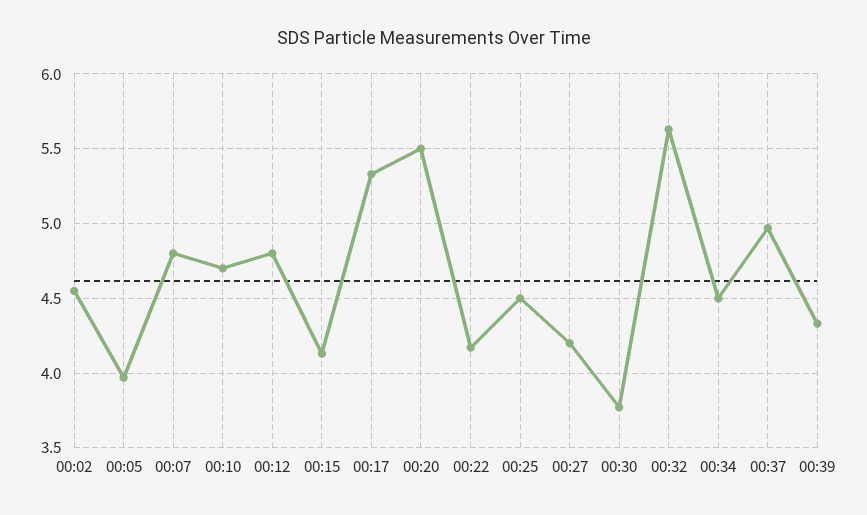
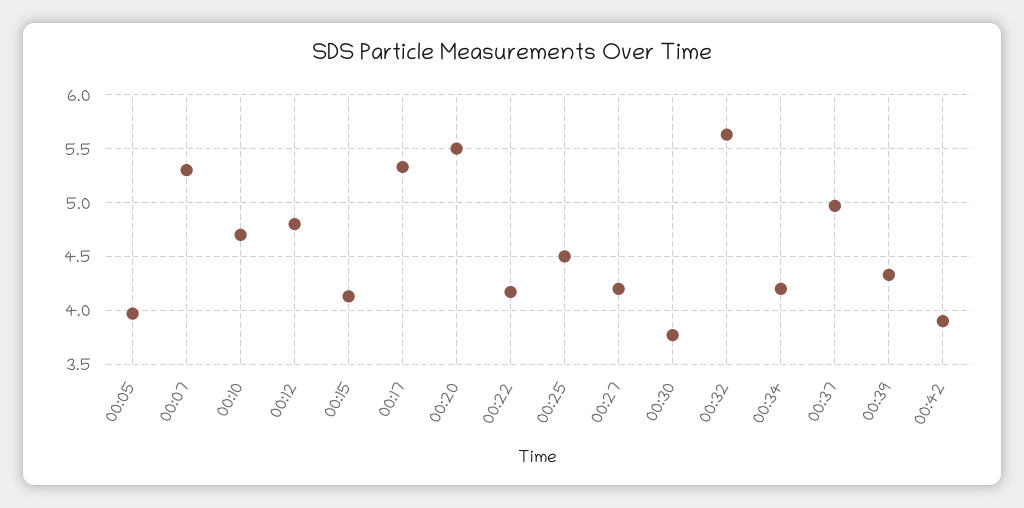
00:02: 4.55 -> none
00:07: 4.8 -> 5.3
00:34: 4.5 -> 4.2
00:42: none -> 3.9

